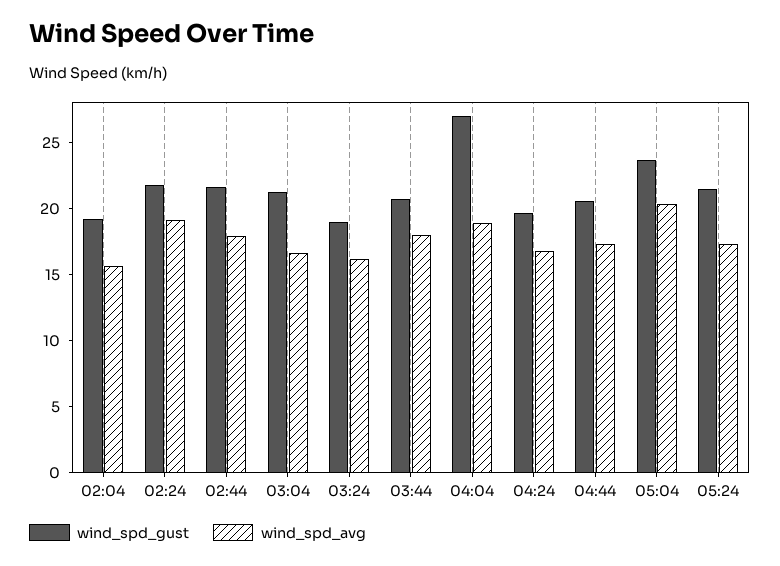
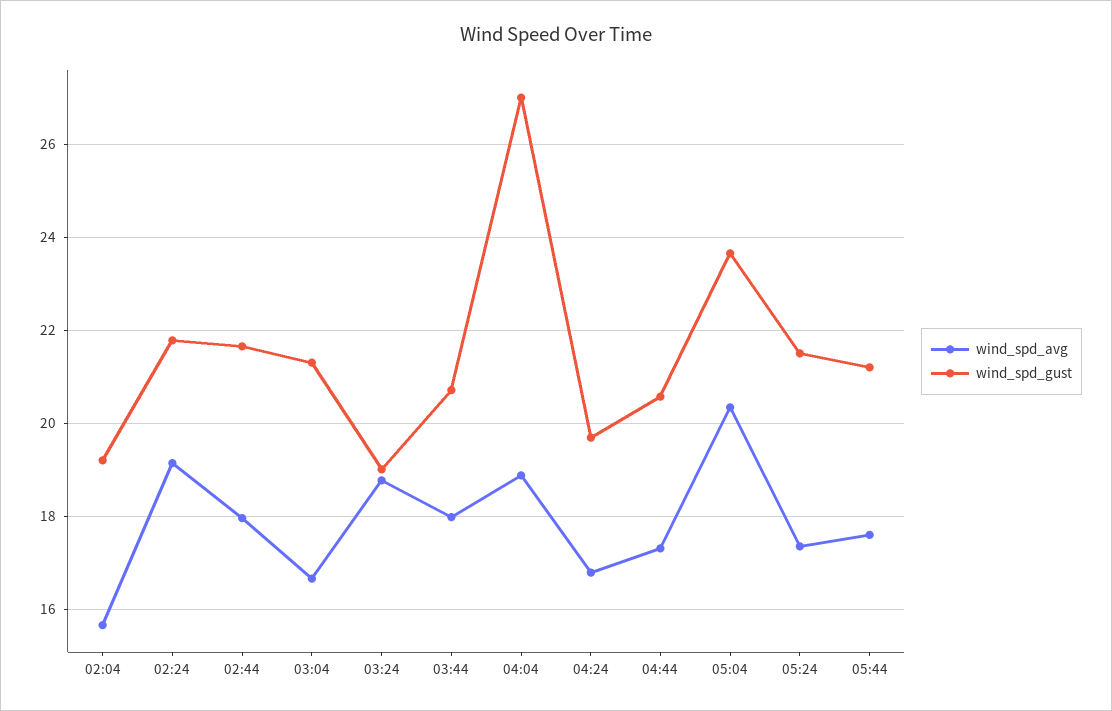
wind_spd_avg, 03:24: 16 -> 18.8
wind_spd_avg, 05:44: none -> 17.6
wind_spd_gust, 05:44: none -> 21.2

